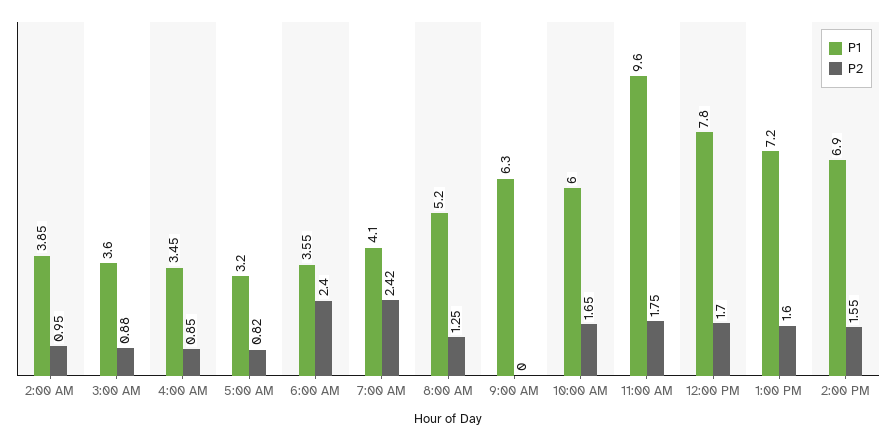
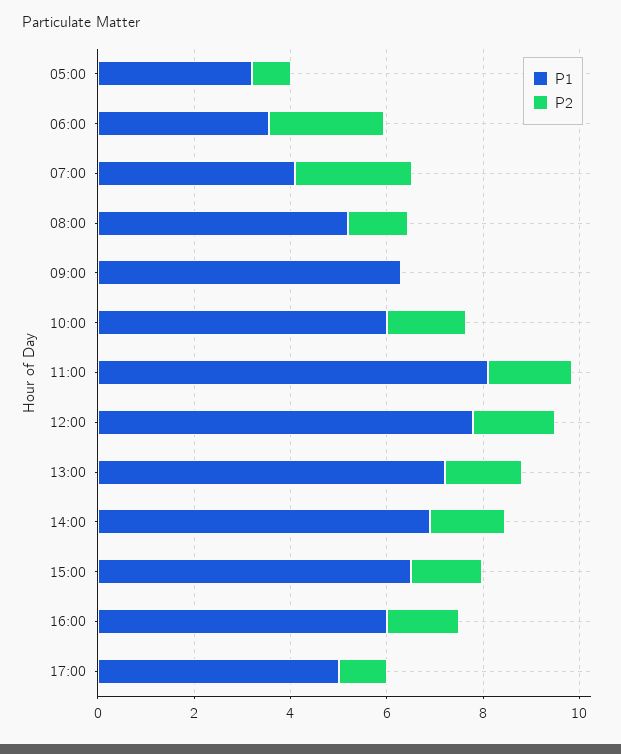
P1, 2:00 AM: 3.85 -> none
P2, 2:00 AM: 0.95 -> none
P1, 3:00 AM: 3.6 -> none
P2, 3:00 AM: 0.88 -> none
P1, 4:00 AM: 3.45 -> none
P2, 4:00 AM: 0.85 -> none
P1, 11:00 AM: 9.6 -> 8
P1, 15:00: none -> 6.5
P2, 15:00: none -> 1.5
P1, 16:00: none -> 6
P2, 16:00: none -> 1.5
P1, 17:00: none -> 5
P2, 17:00: none -> 1

